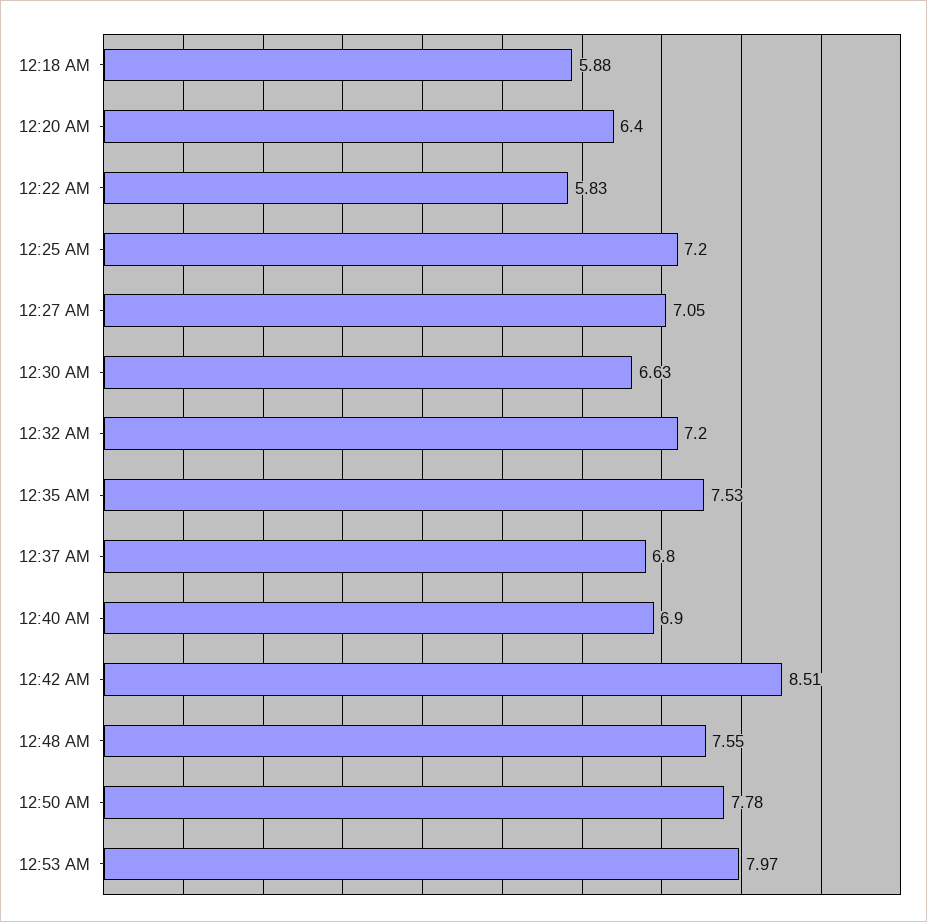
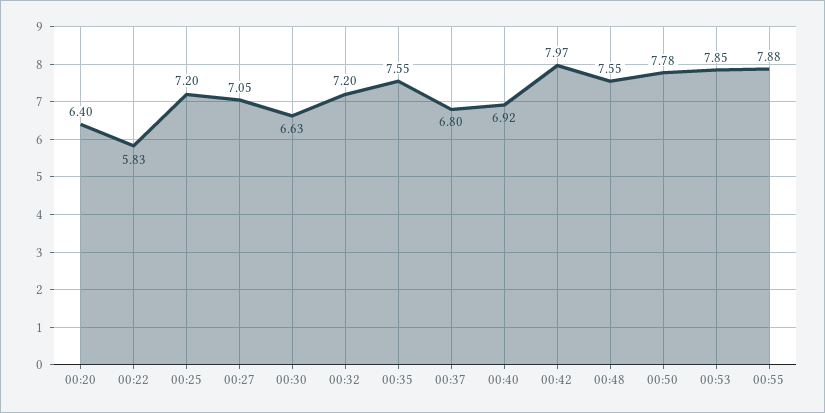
12:18 AM: 5.88 -> none
12:35 AM: 7.53 -> 7.55
12:40 AM: 6.9 -> 6.92
12:42 AM: 8.51 -> 7.97
12:53 AM: 7.97 -> 7.85
00:55: none -> 7.88

